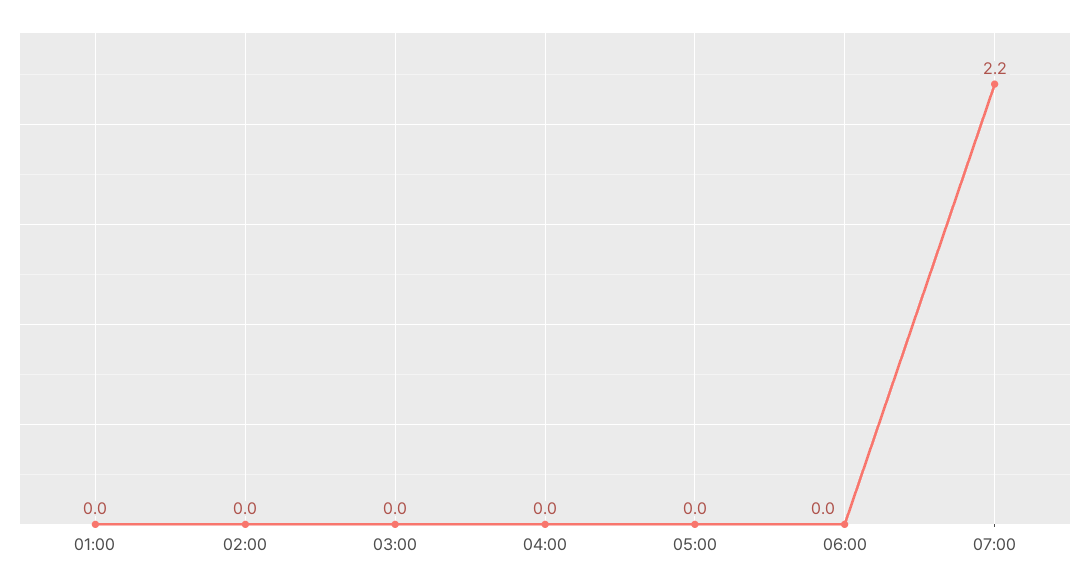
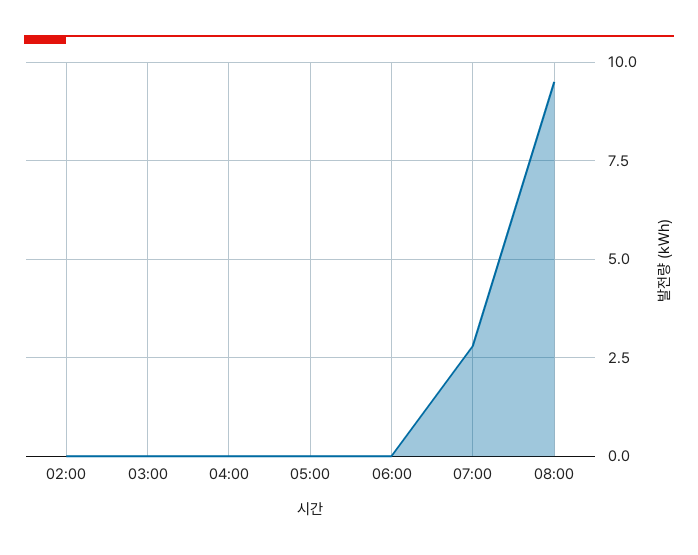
01:00: 0 -> none
07:00: 2.2 -> 2.75
08:00: none -> 9.5

